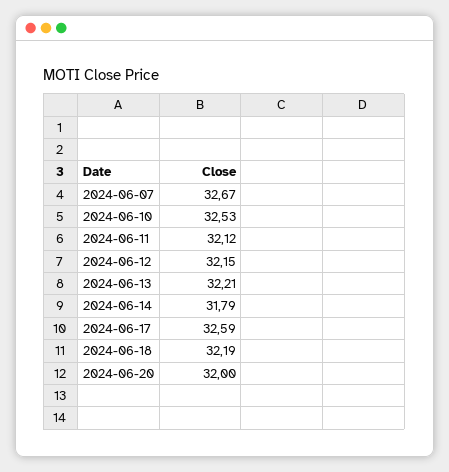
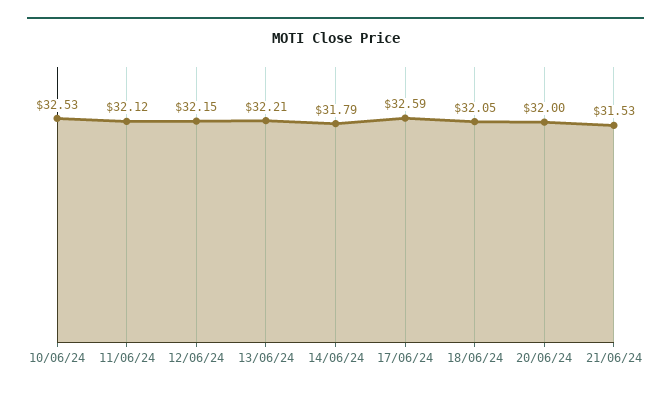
2024-06-07: 32.67 -> none
2024-06-18: 32.19 -> 32.05
21/06/24: none -> 31.53

